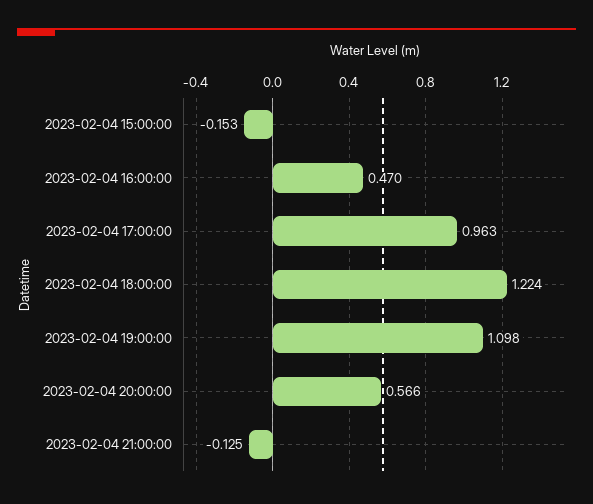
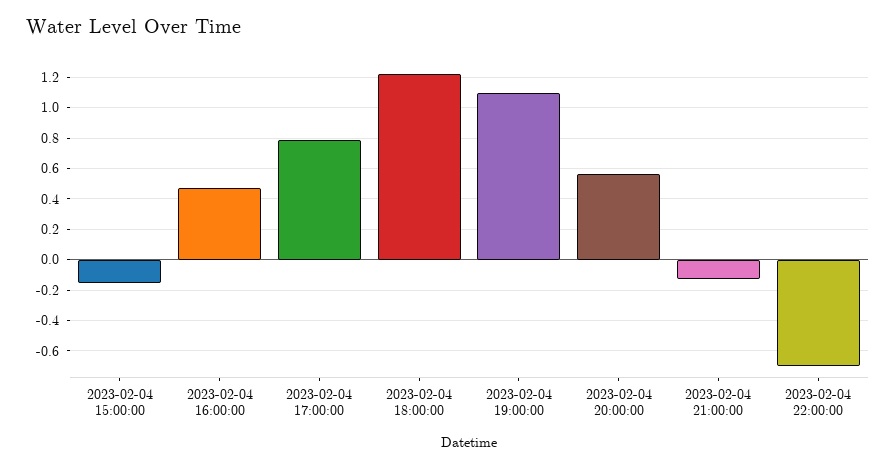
2023-02-04 17:00:00: 0.963 -> 0.8
2023-02-04 22:00:00: none -> -0.7

